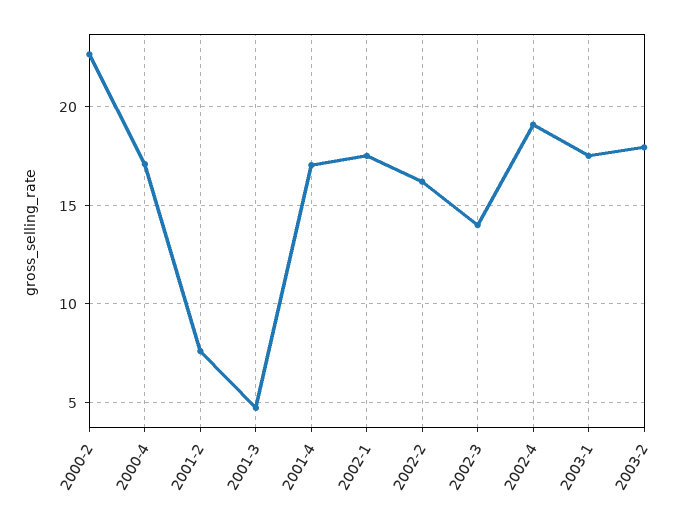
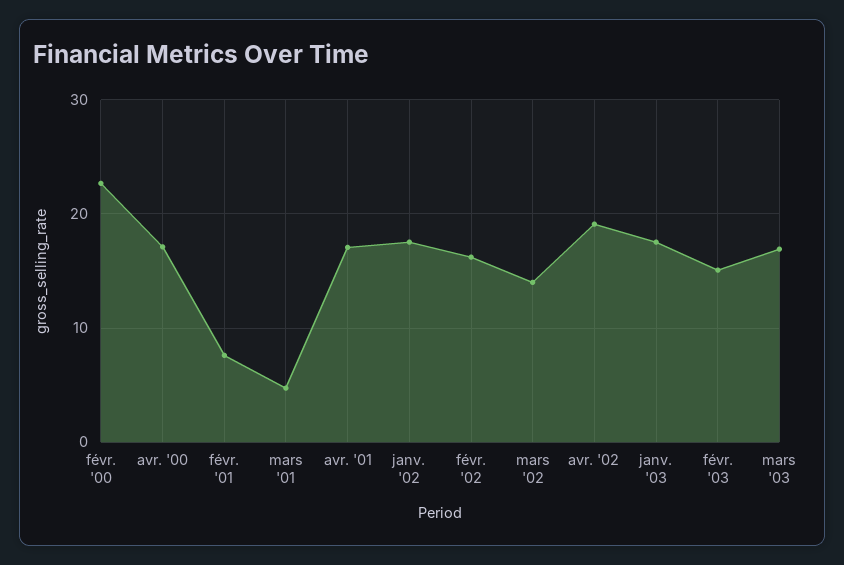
2003-2: 18 -> 15
mars '03: none -> 17

